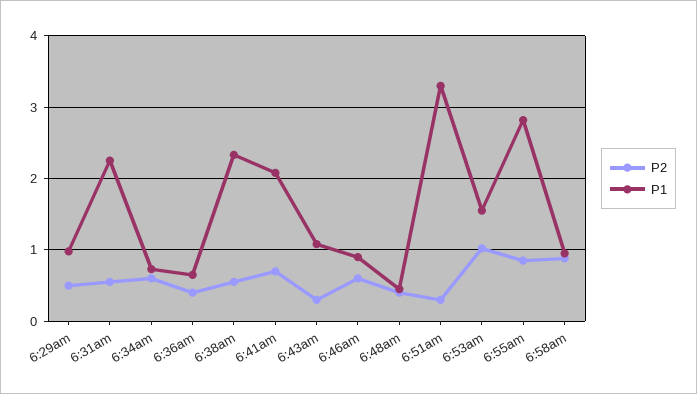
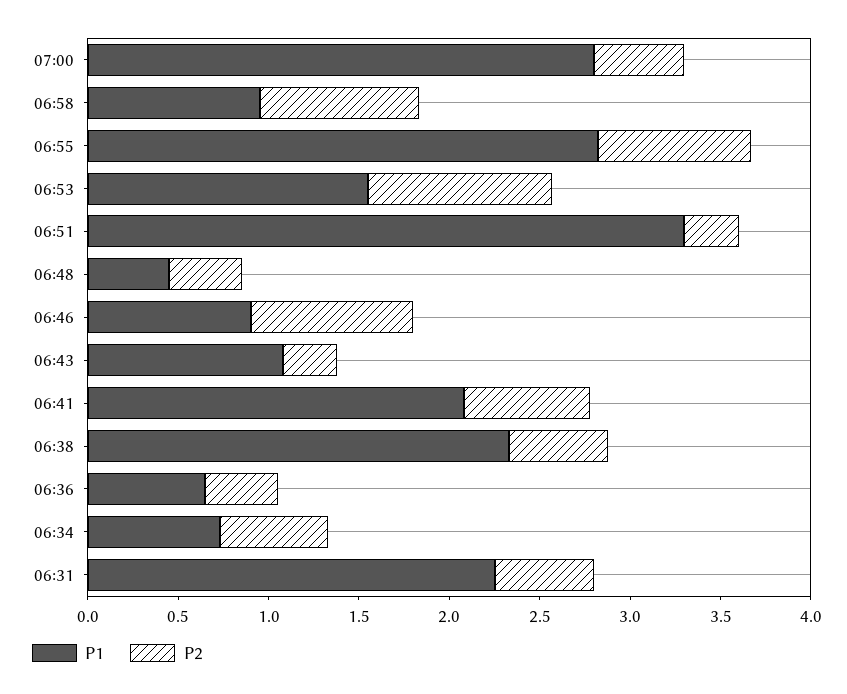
P2, 6:29am: 0.5 -> none
P1, 6:29am: 1 -> none
P2, 6:46am: 0.6 -> 0.9
P1, 07:00: none -> 2.8
P2, 07:00: none -> 0.5

